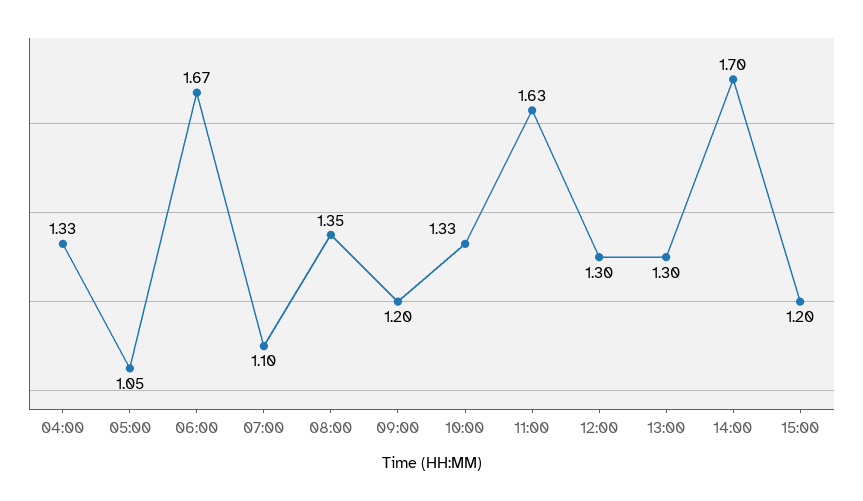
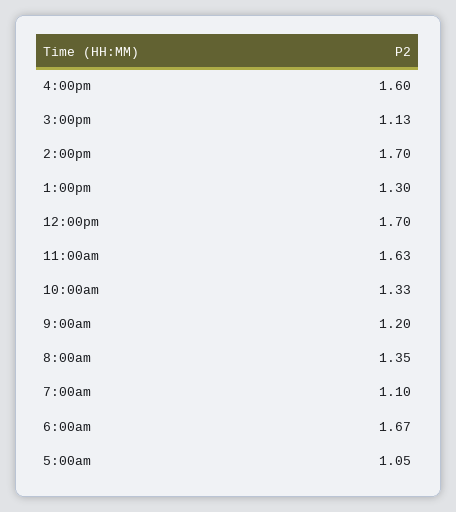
04:00: 1.33 -> none
12:00: 1.3 -> 1.7
15:00: 1.2 -> 1.13
4:00pm: none -> 1.6

